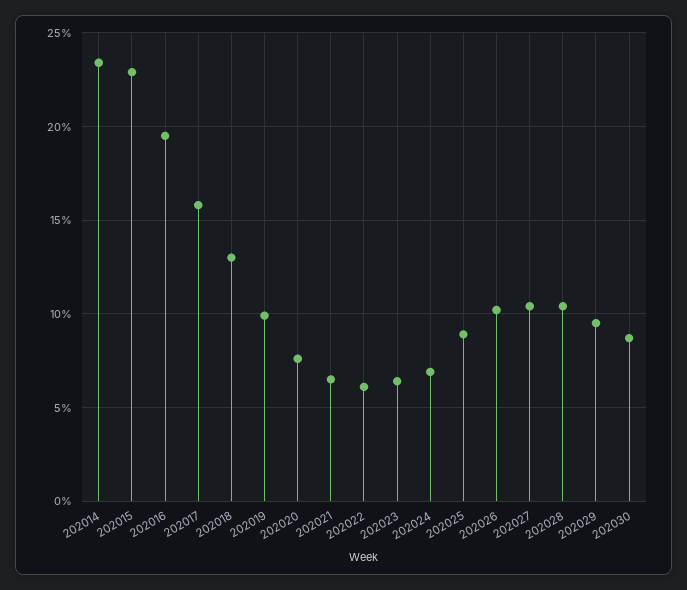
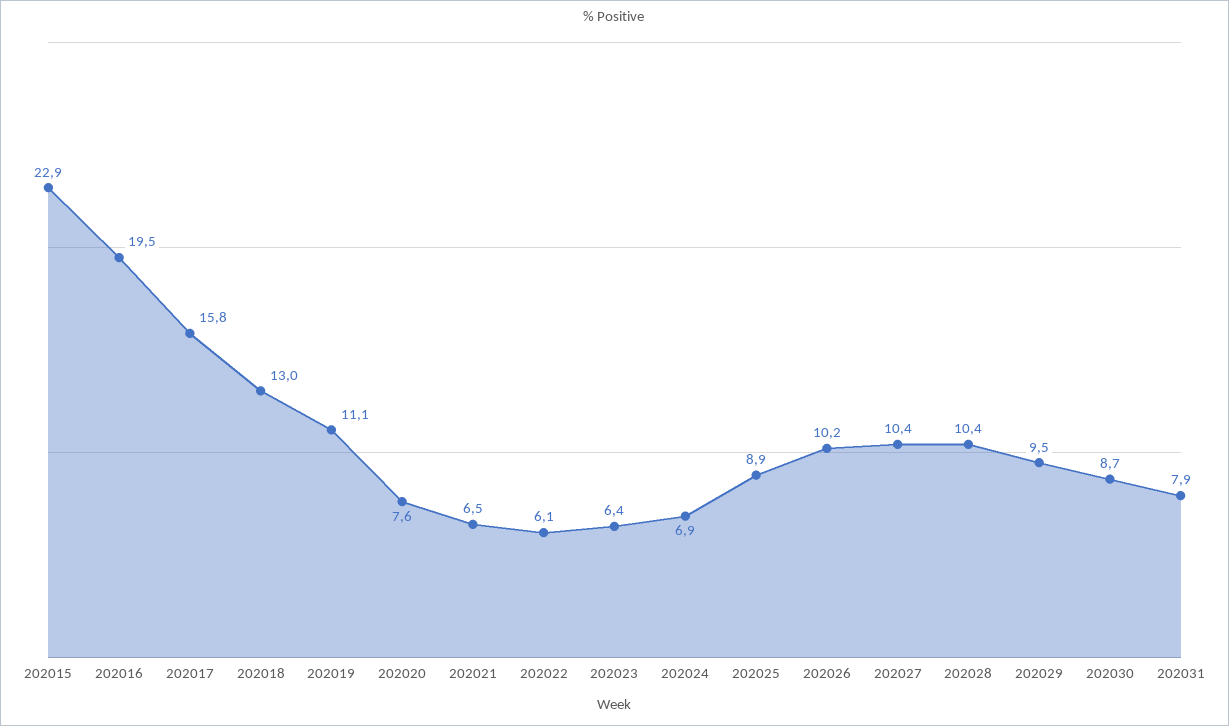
202014: 23.5 -> none
202019: 10 -> 11.1
202031: none -> 7.9

